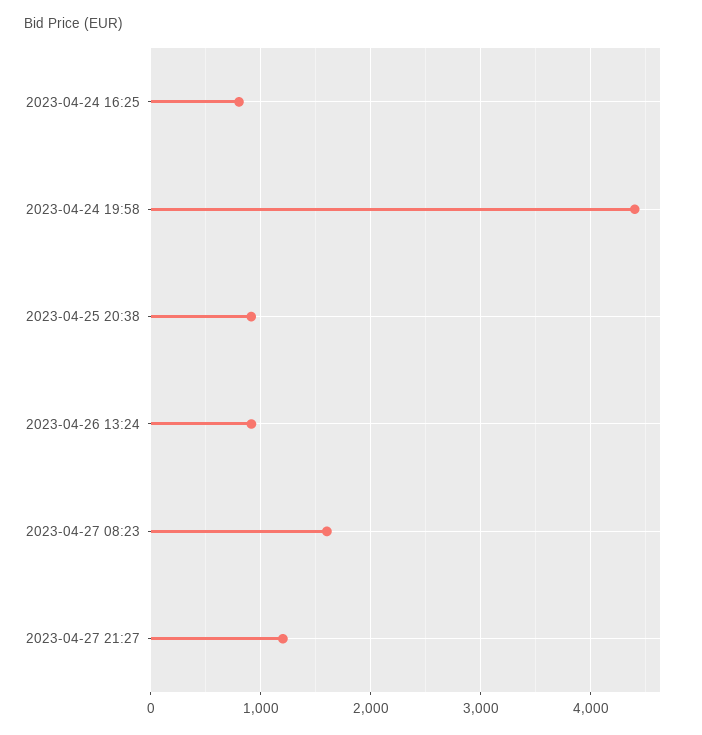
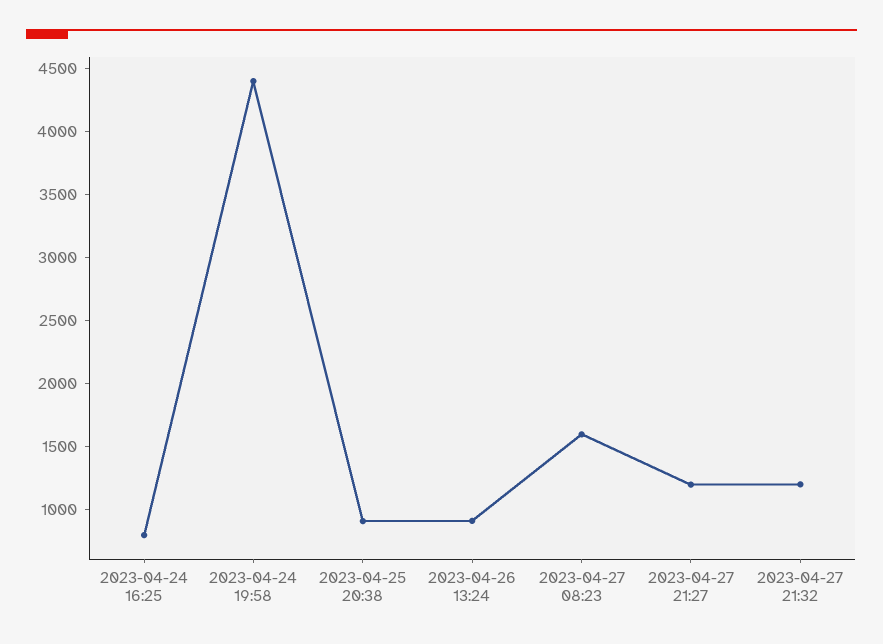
2023-04-27 21:32: none -> 1200

